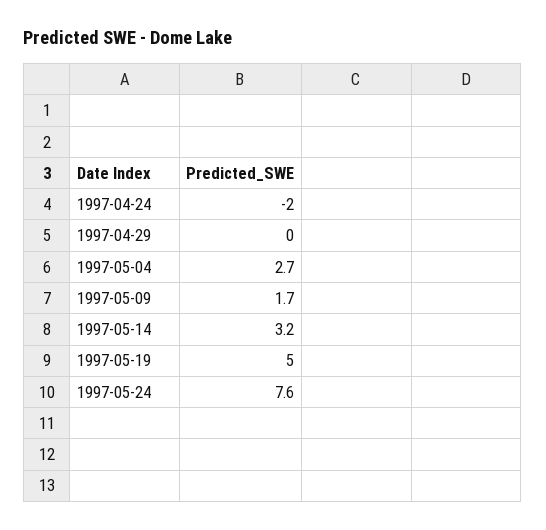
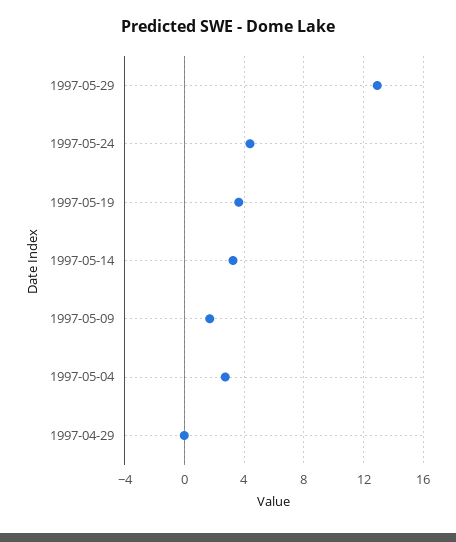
1997-04-24: -2 -> none
1997-05-19: 5 -> 3.5
1997-05-24: 7.6 -> 4.5
1997-05-29: none -> 13

